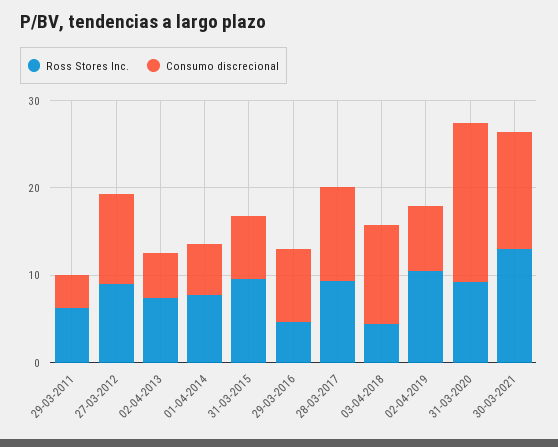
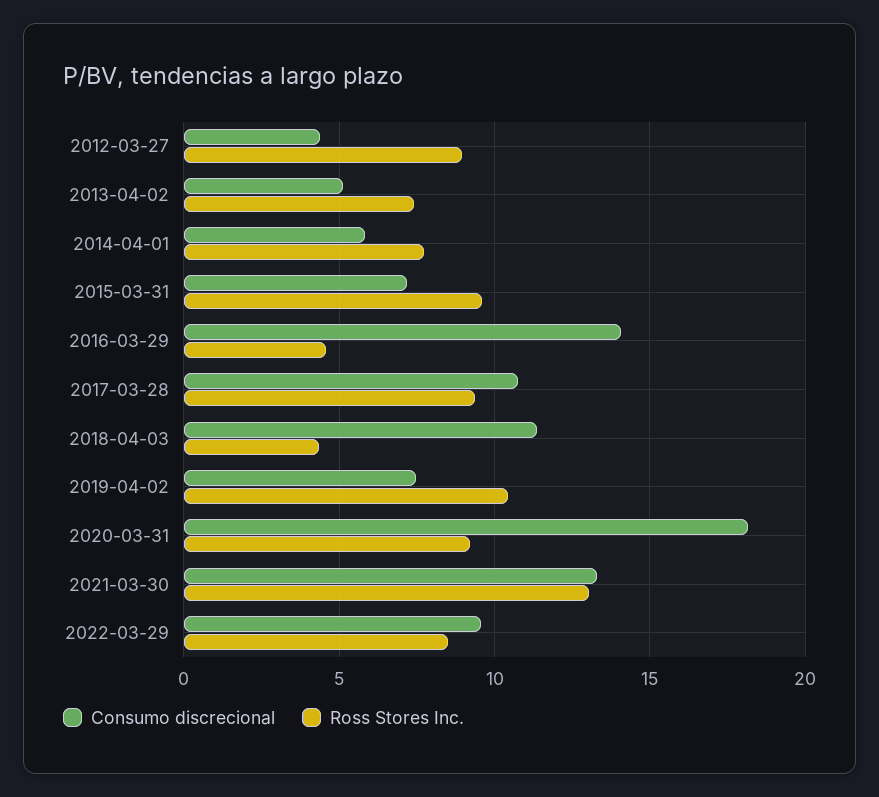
Ross Stores Inc., 29-03-2011: 6 -> none
Consumo discrecional, 29-03-2011: 4 -> none
Consumo discrecional, 27-03-2012: 10 -> 4.5
Consumo discrecional, 29-03-2016: 8 -> 14
Consumo discrecional, 2022-03-29: none -> 9.5
Ross Stores Inc., 2022-03-29: none -> 8.5

